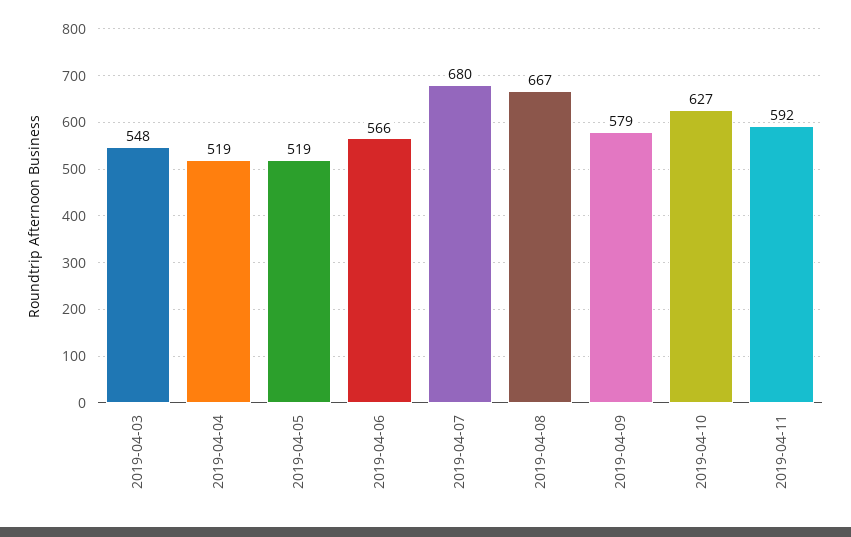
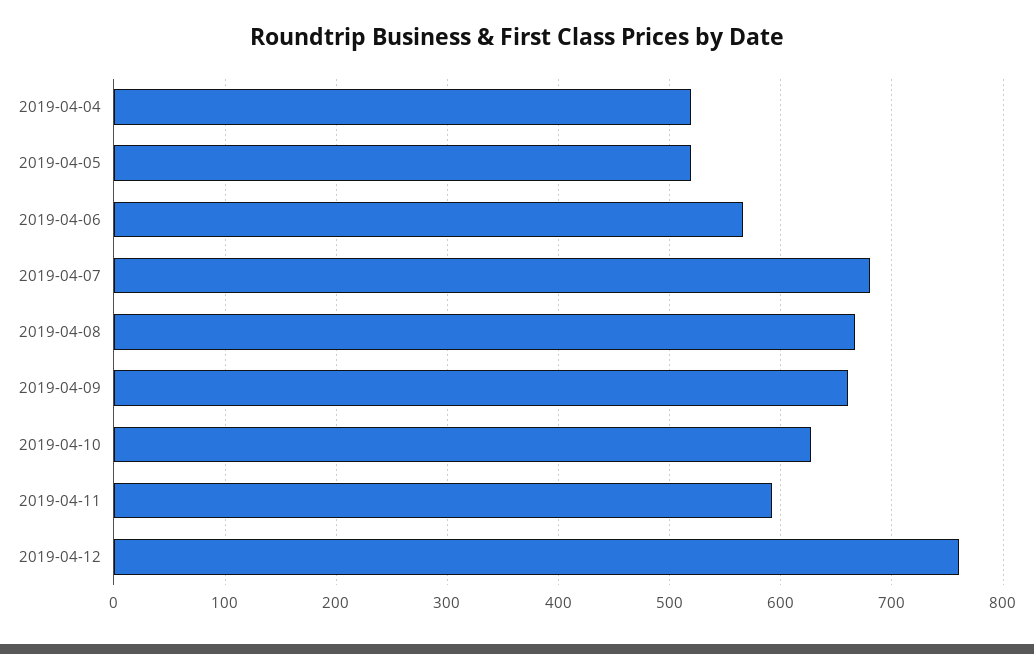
2019-04-03: 548 -> none
2019-04-09: 579 -> 660
2019-04-12: none -> 760

